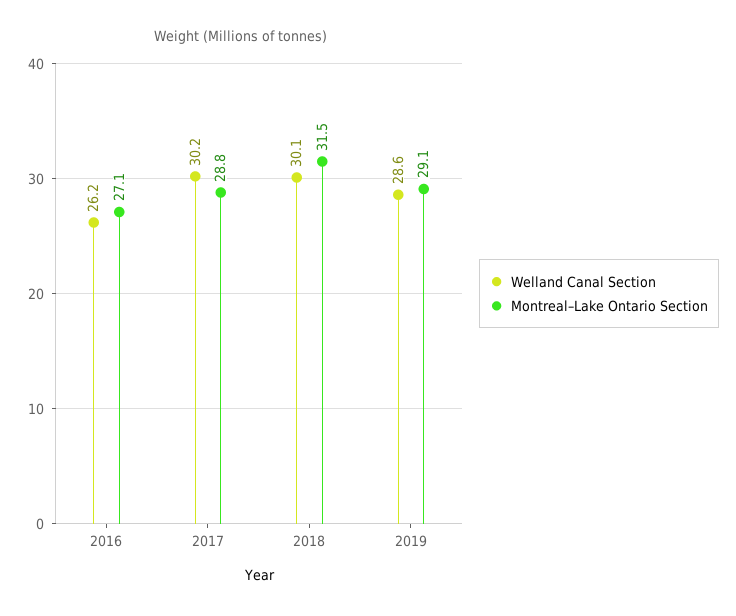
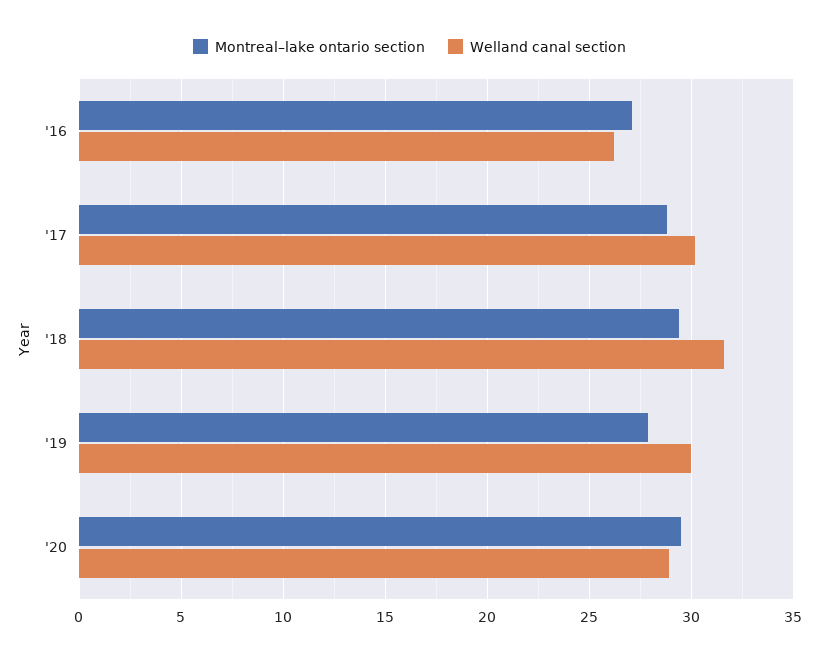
Welland Canal Section, 2018: 30.1 -> 31.5
Montreal–Lake Ontario Section, 2018: 31.5 -> 29.5
Welland Canal Section, 2019: 28.6 -> 30
Montreal–Lake Ontario Section, 2019: 29.1 -> 28
Montreal–Lake Ontario Section, '20: none -> 29.5
Welland Canal Section, '20: none -> 29

